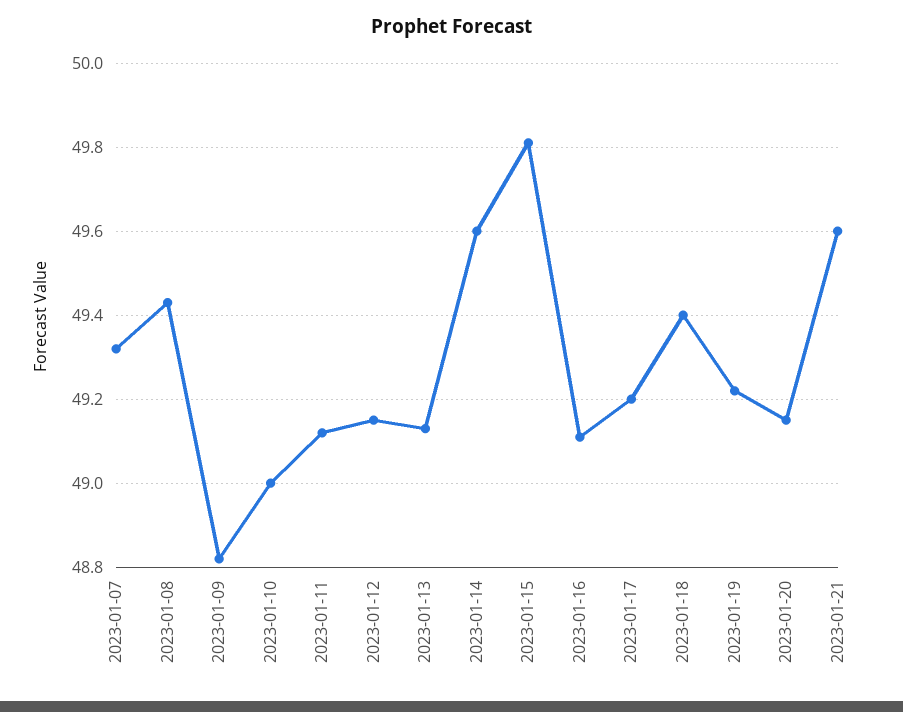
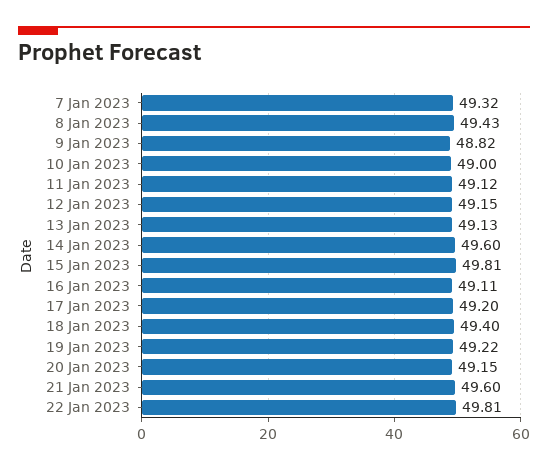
22 Jan 2023: none -> 49.81

